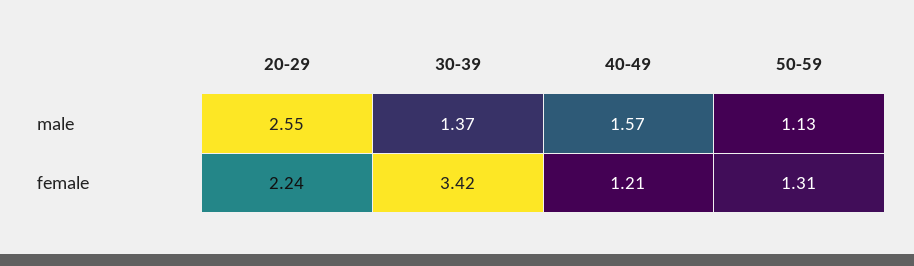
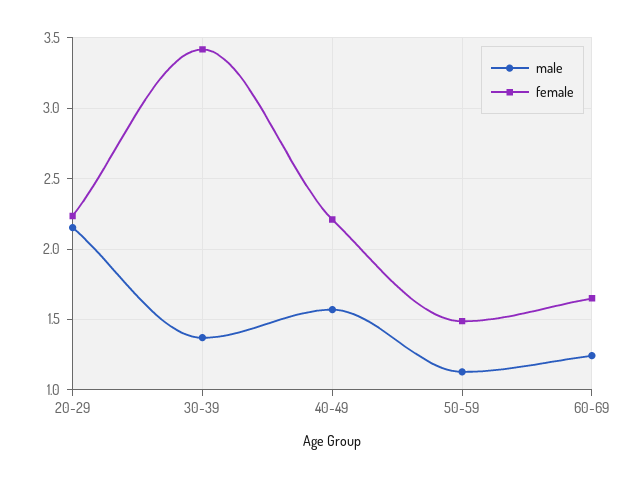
male, 20-29: 2.55 -> 2.15
female, 40-49: 1.21 -> 2.2
female, 50-59: 1.31 -> 1.5
male, 60-69: none -> 1.25
female, 60-69: none -> 1.65

